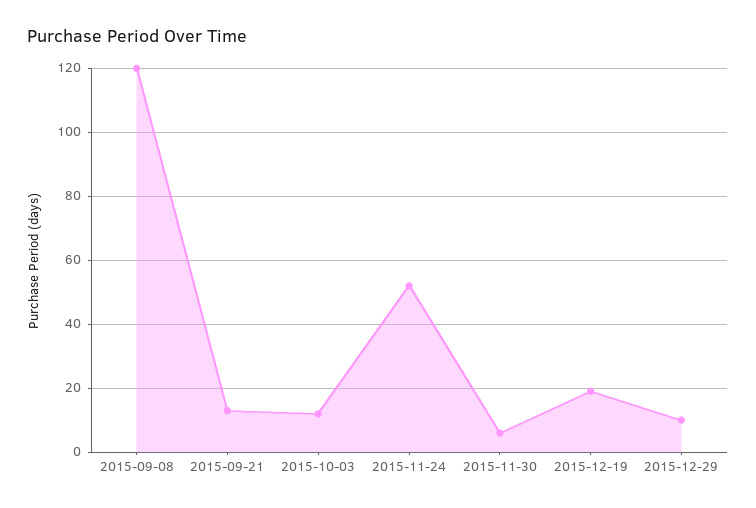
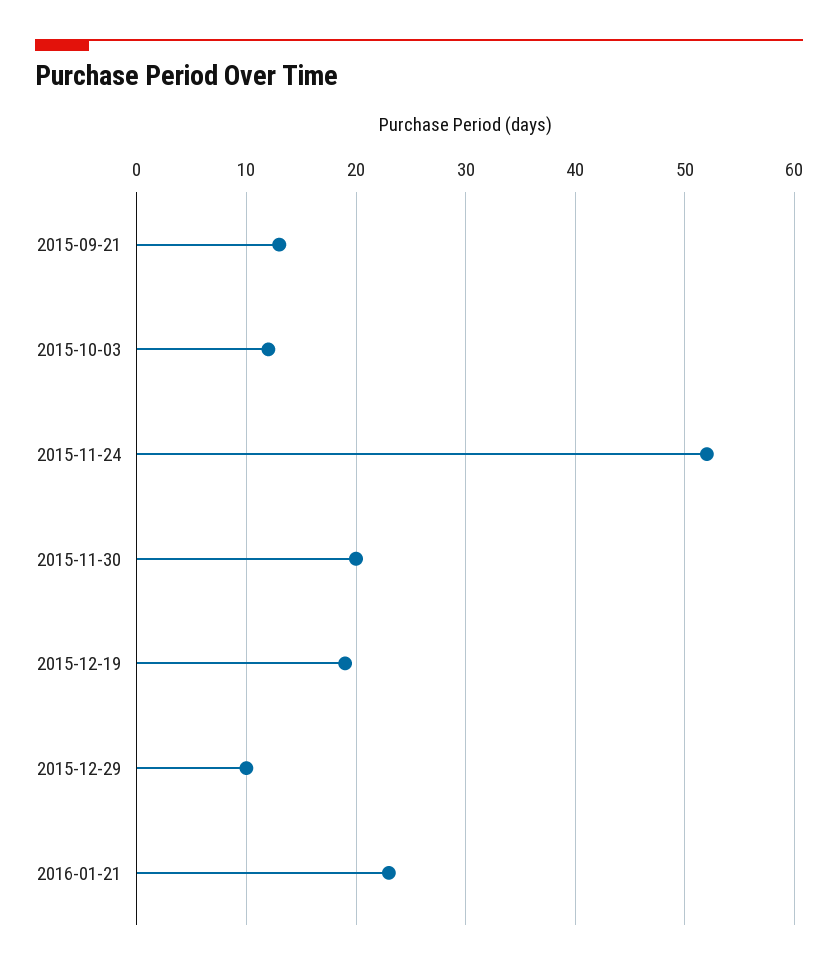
2015-09-08: 120 -> none
2015-11-30: 5 -> 20
2016-01-21: none -> 23

